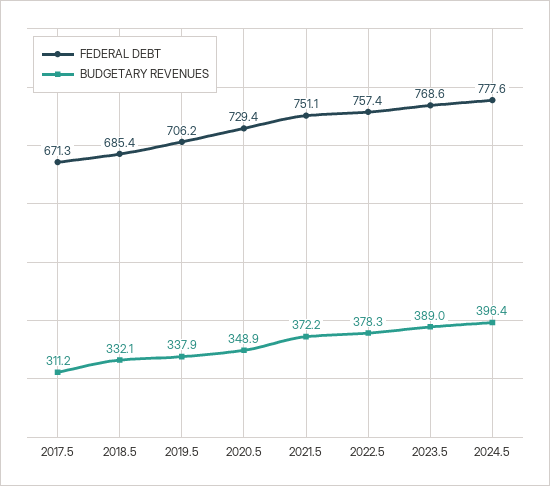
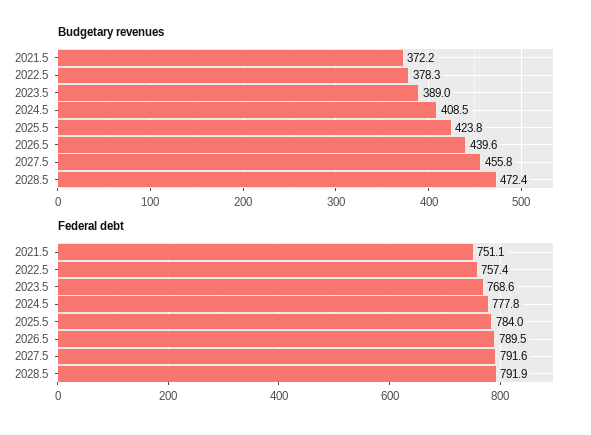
FEDERAL DEBT, 2017.5: 671.3 -> none
BUDGETARY REVENUES, 2017.5: 311.2 -> none
FEDERAL DEBT, 2018.5: 685.4 -> none
BUDGETARY REVENUES, 2018.5: 332.1 -> none
FEDERAL DEBT, 2019.5: 706.2 -> none
BUDGETARY REVENUES, 2019.5: 337.9 -> none
FEDERAL DEBT, 2020.5: 729.4 -> none
BUDGETARY REVENUES, 2020.5: 348.9 -> none
FEDERAL DEBT, 2024.5: 777.6 -> 777.8
BUDGETARY REVENUES, 2024.5: 396.4 -> 408.5
BUDGETARY REVENUES, 2025.5: none -> 423.8
BUDGETARY REVENUES, 2026.5: none -> 439.6
BUDGETARY REVENUES, 2027.5: none -> 455.8
BUDGETARY REVENUES, 2028.5: none -> 472.4
FEDERAL DEBT, 2025.5: none -> 784
FEDERAL DEBT, 2026.5: none -> 789.5
FEDERAL DEBT, 2027.5: none -> 791.6
FEDERAL DEBT, 2028.5: none -> 791.9

